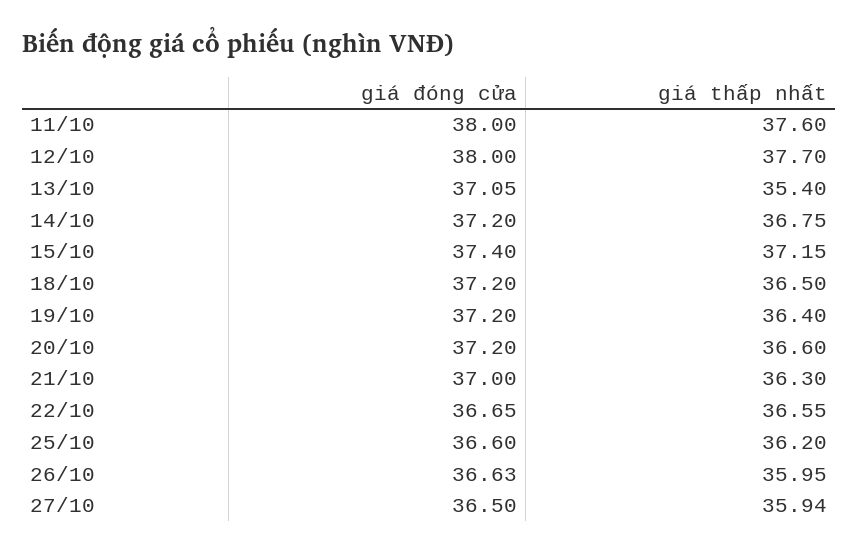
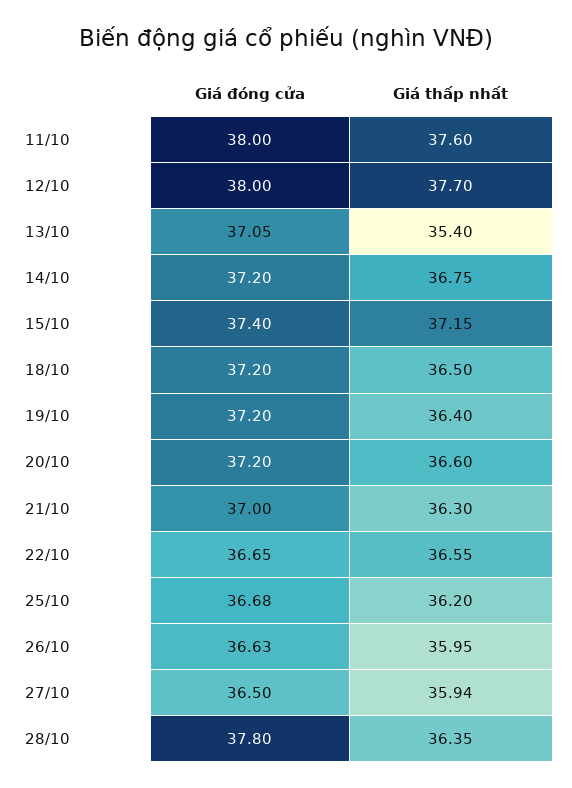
giá đóng cửa, 25/10: 36.6 -> 36.68
giá đóng cửa, 28/10: none -> 37.8
giá thấp nhất, 28/10: none -> 36.35

